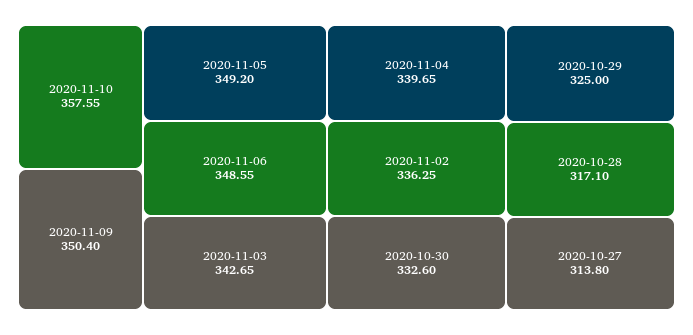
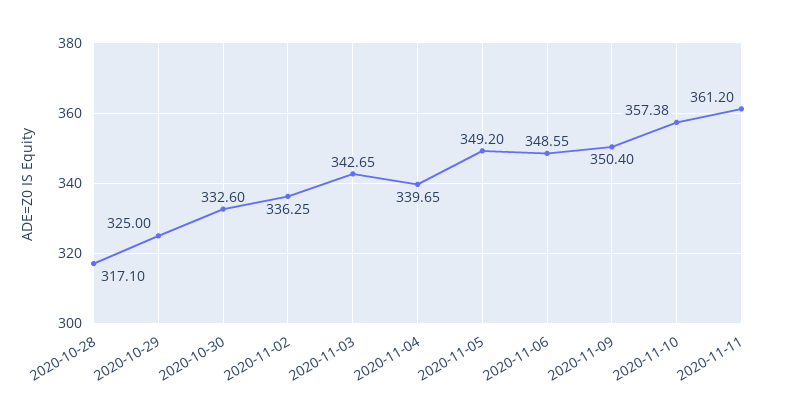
2020-11-10: 357.55 -> 357.38
2020-10-27: 313.8 -> none
2020-11-11: none -> 361.2

